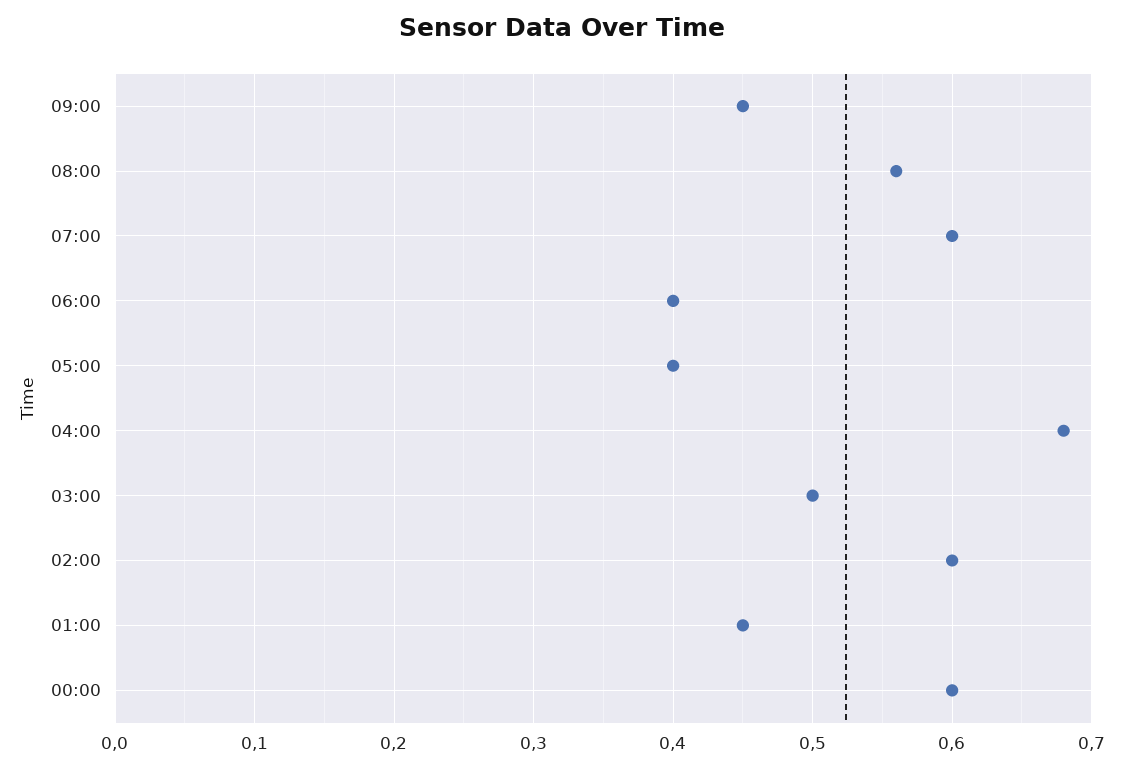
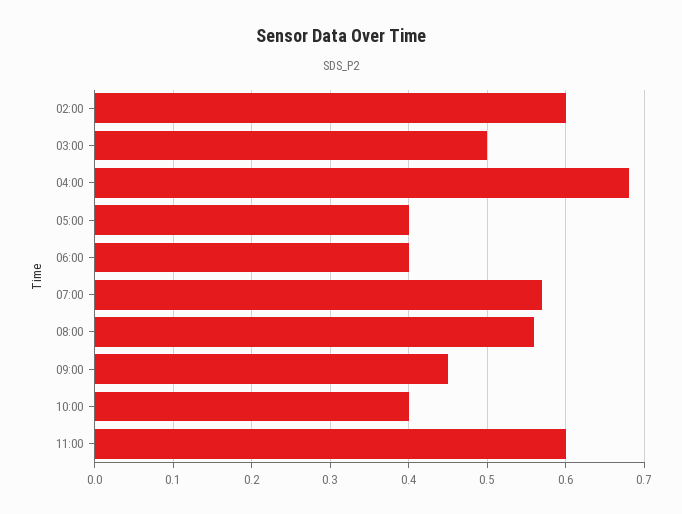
07:00: 0.6 -> 0.57
01:00: 0.45 -> none
00:00: 0.6 -> none
10:00: none -> 0.4
11:00: none -> 0.6

